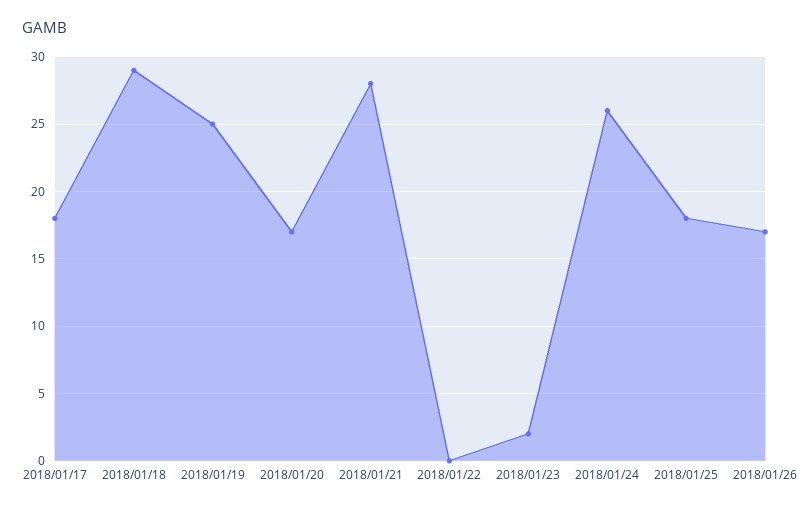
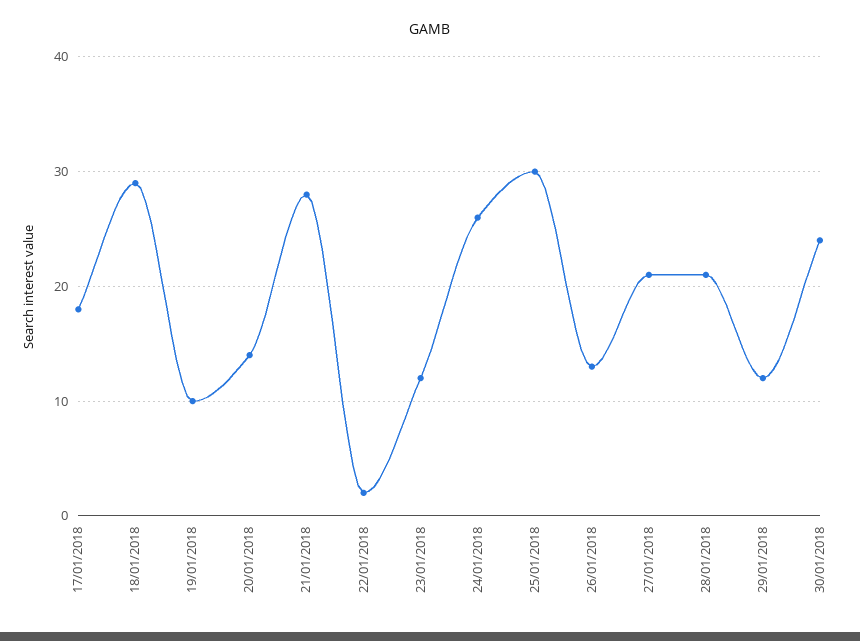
2018/01/19: 25 -> 10
2018/01/20: 17 -> 14
2018/01/22: 0 -> 2
2018/01/23: 2 -> 12
2018/01/25: 18 -> 30
2018/01/26: 17 -> 13
27/01/2018: none -> 21
28/01/2018: none -> 21
29/01/2018: none -> 12
30/01/2018: none -> 24

